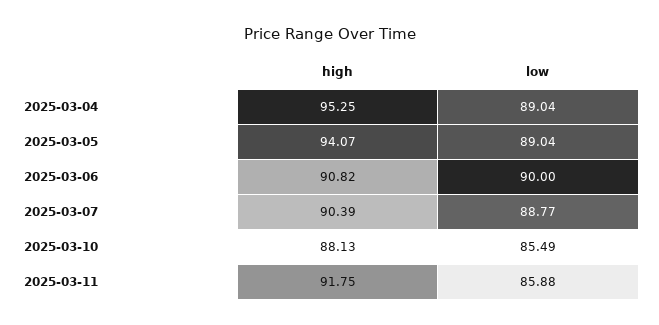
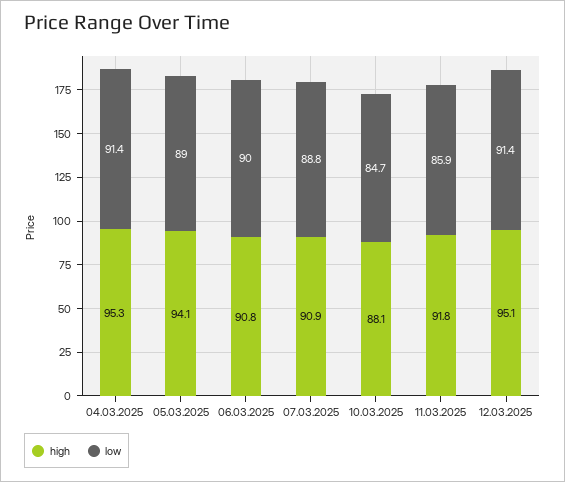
low, 2025-03-04: 89.04 -> 91.4
high, 2025-03-07: 90.39 -> 90.9
low, 2025-03-10: 85.49 -> 84.7
high, 12.03.2025: none -> 95.1
low, 12.03.2025: none -> 91.4

